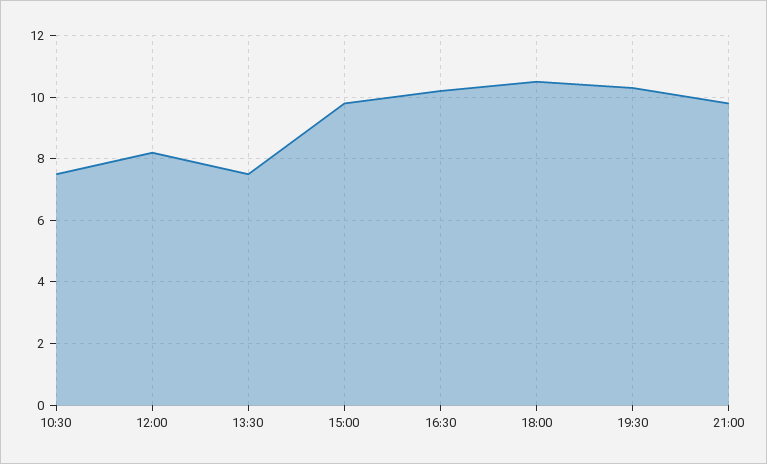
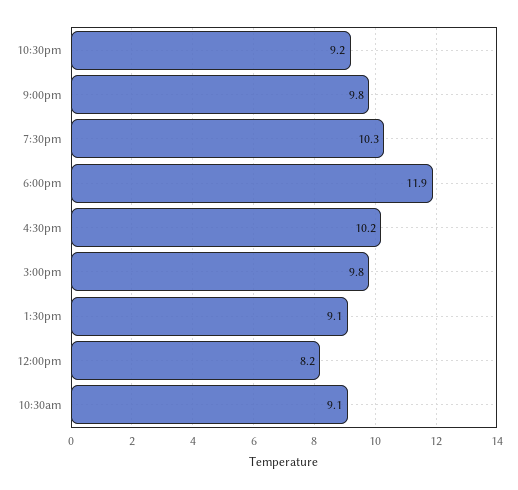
10:30: 7.5 -> 9.1
13:30: 7.5 -> 9.1
18:00: 10.5 -> 11.9
10:30pm: none -> 9.2

